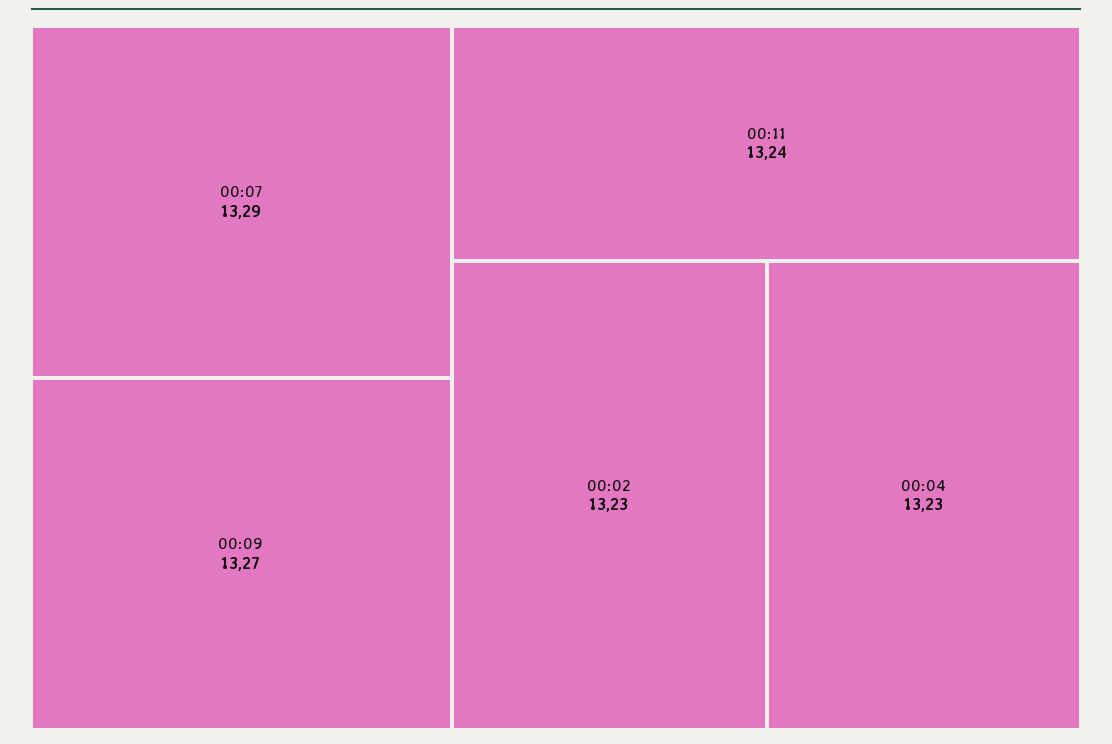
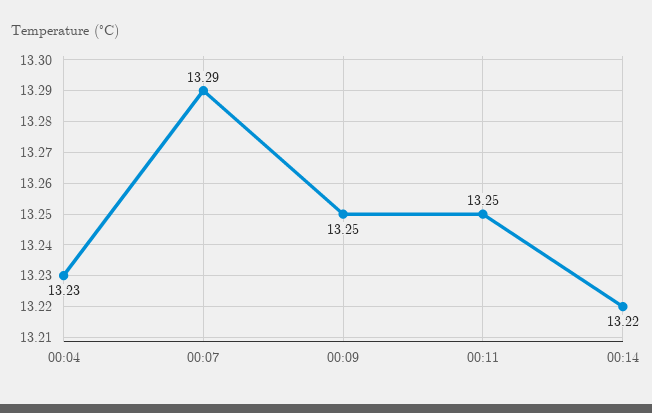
00:09: 13.27 -> 13.25
00:11: 13.24 -> 13.25
00:02: 13.23 -> none
00:14: none -> 13.22

